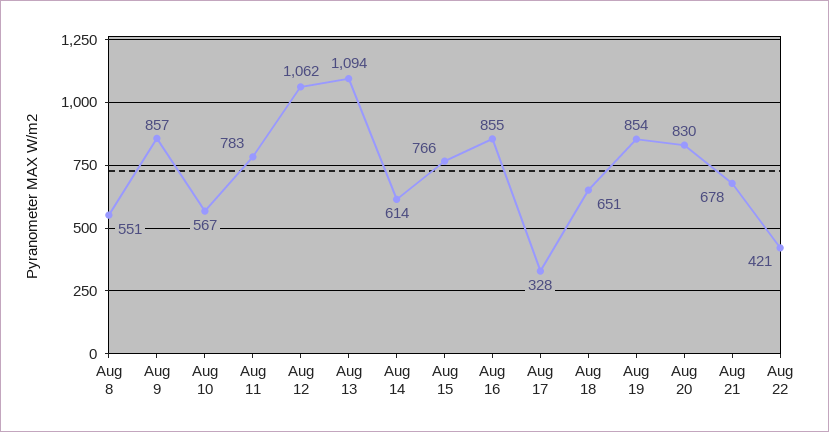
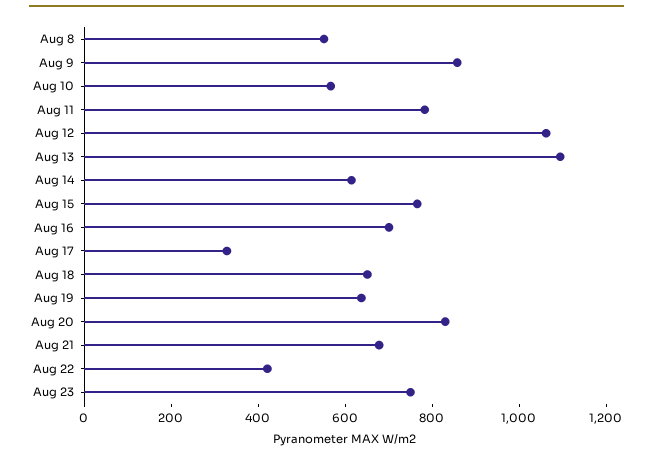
Aug 16: 855 -> 700
Aug 19: 854 -> 650
Aug 23: none -> 750

